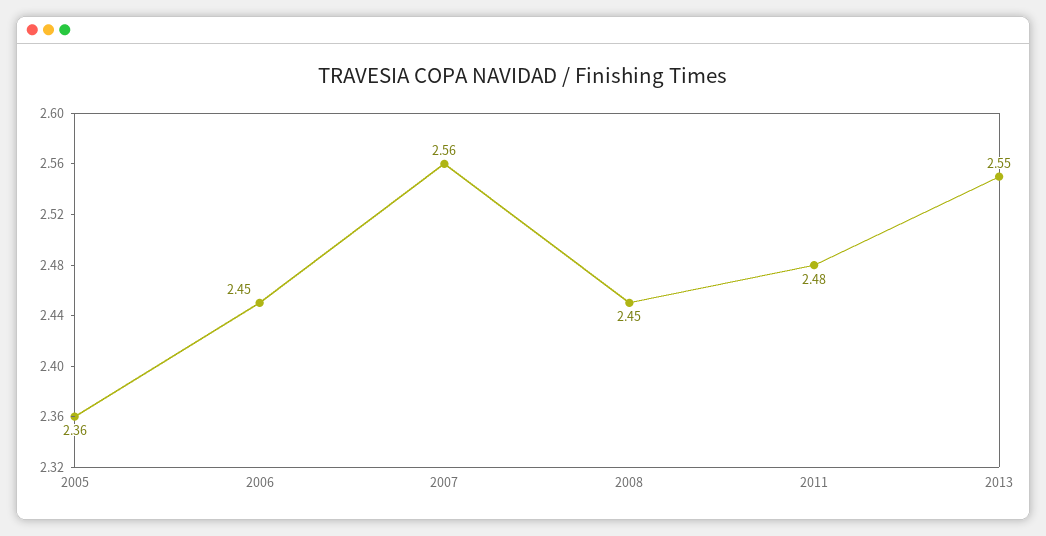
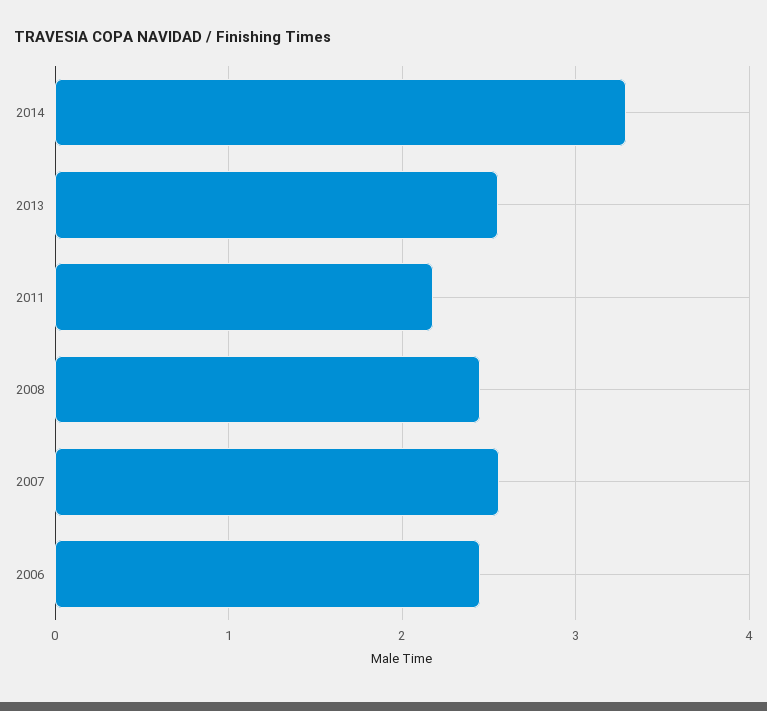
2005: 2.36 -> none
2011: 2.48 -> 2.2
2014: none -> 3.3

